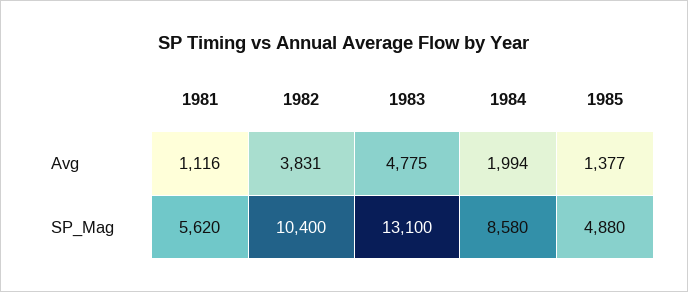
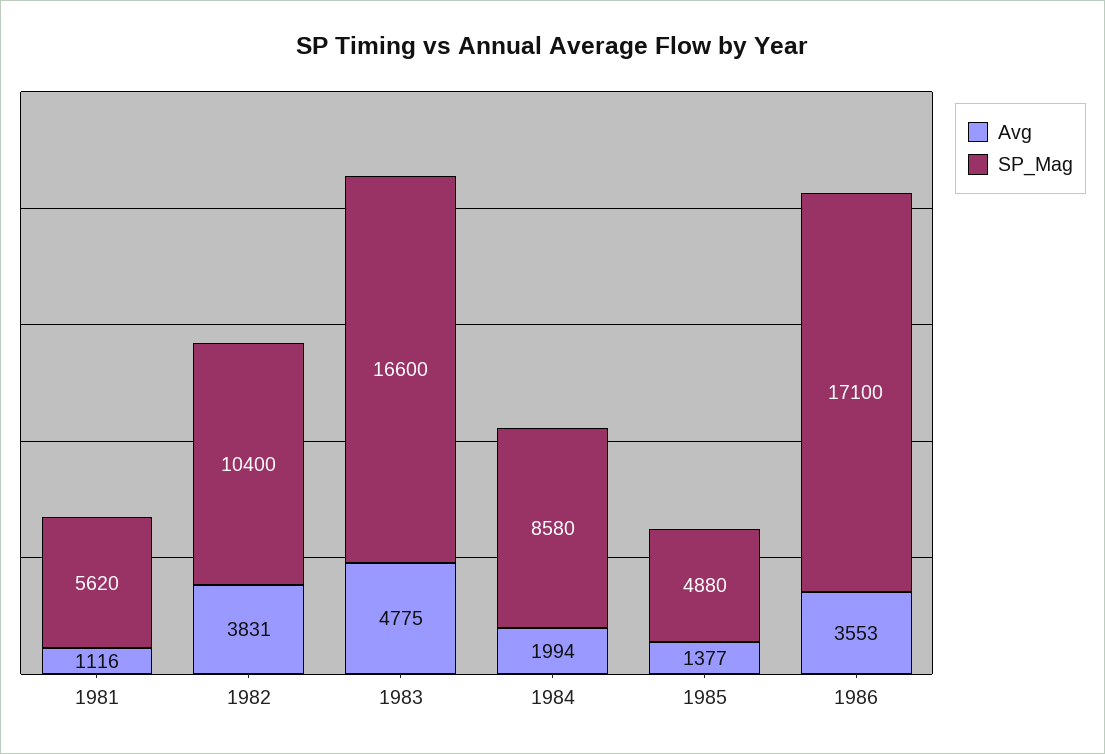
SP_Mag, 1983: 13100 -> 16600
Avg, 1986: none -> 3553
SP_Mag, 1986: none -> 17100

